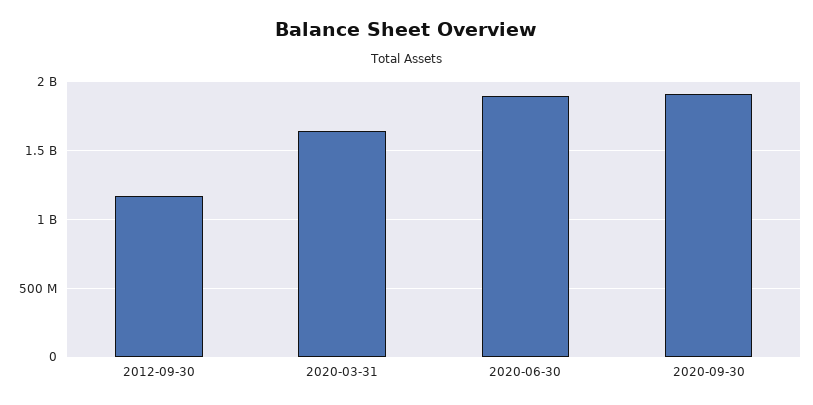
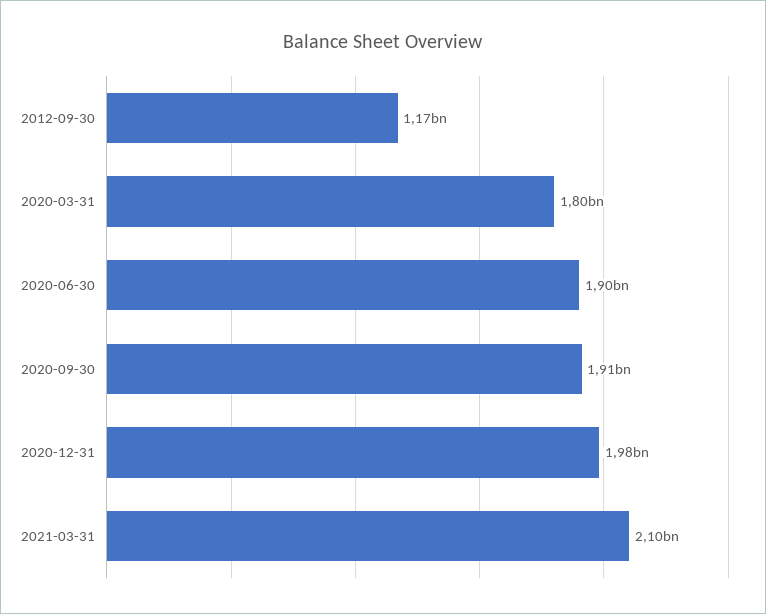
2020-03-31: 1650000000 -> 1800000000
2020-12-31: none -> 1980000000
2021-03-31: none -> 2100000000

